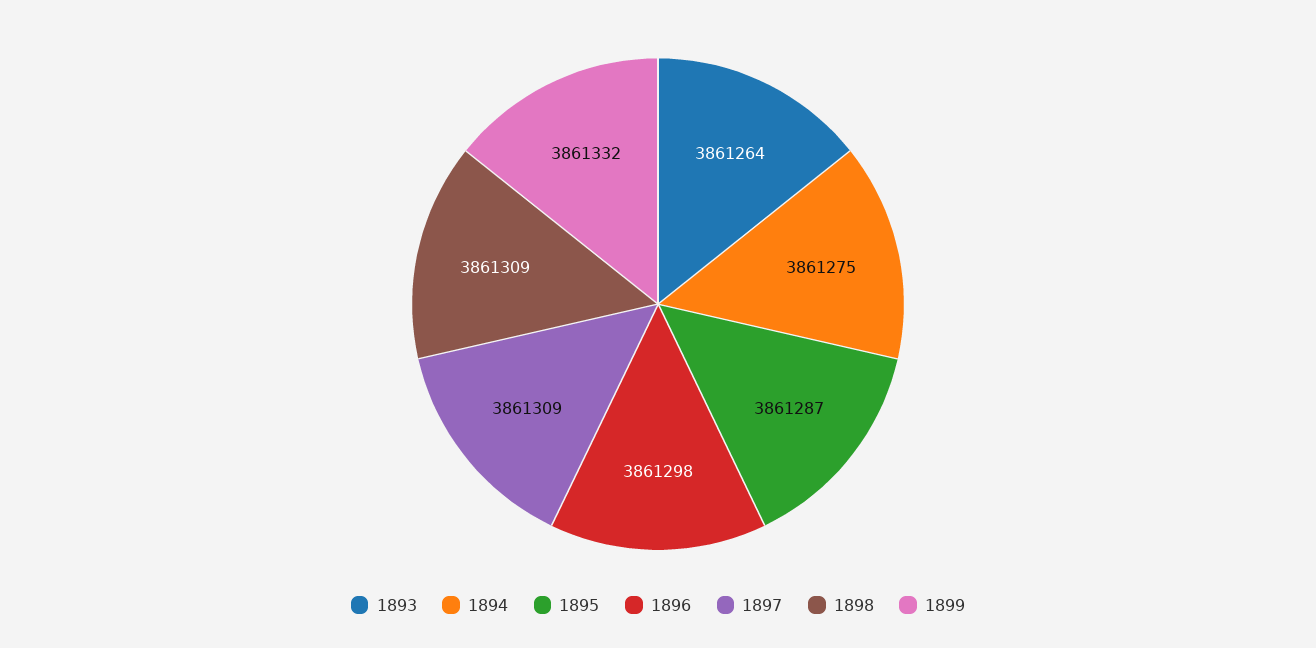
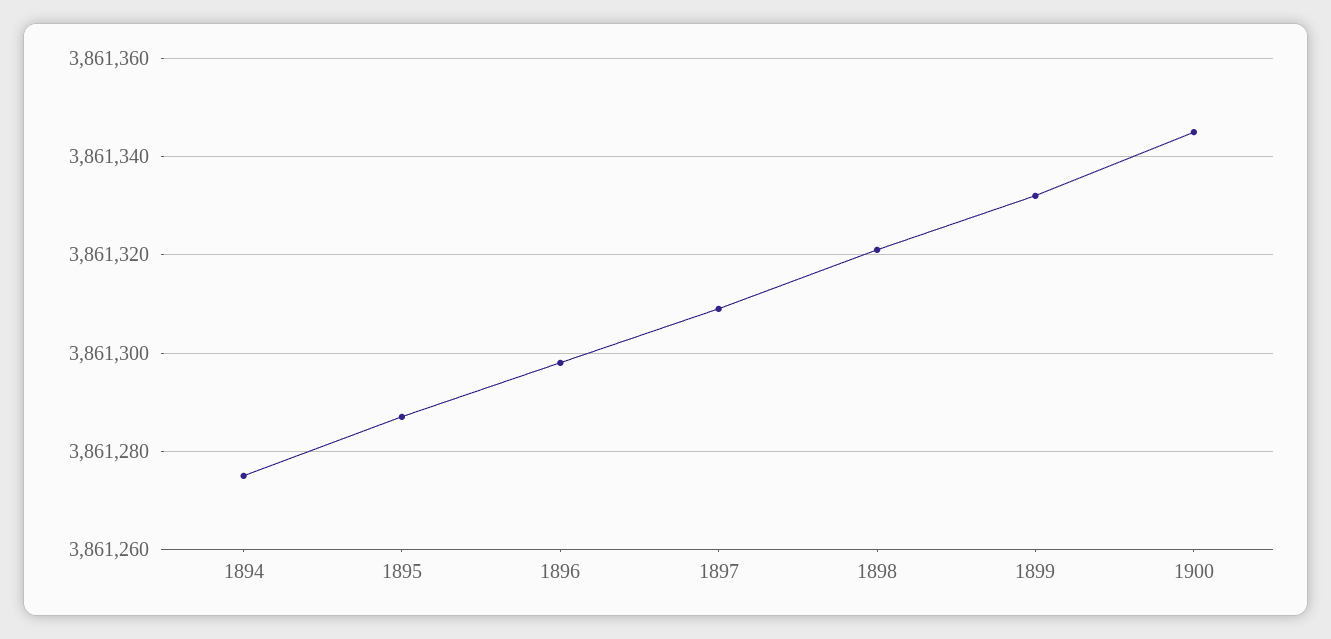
1893: 3861264 -> none
1898: 3861309 -> 3861320
1900: none -> 3861345

